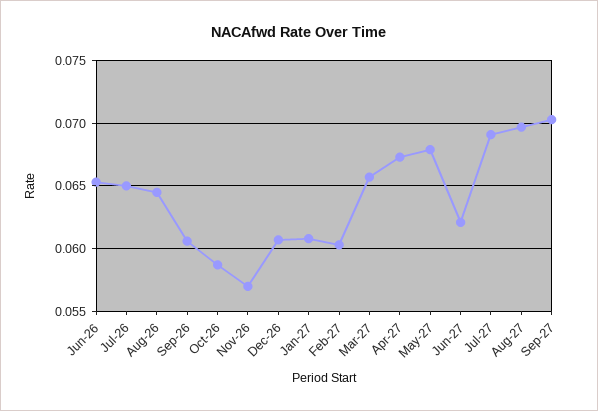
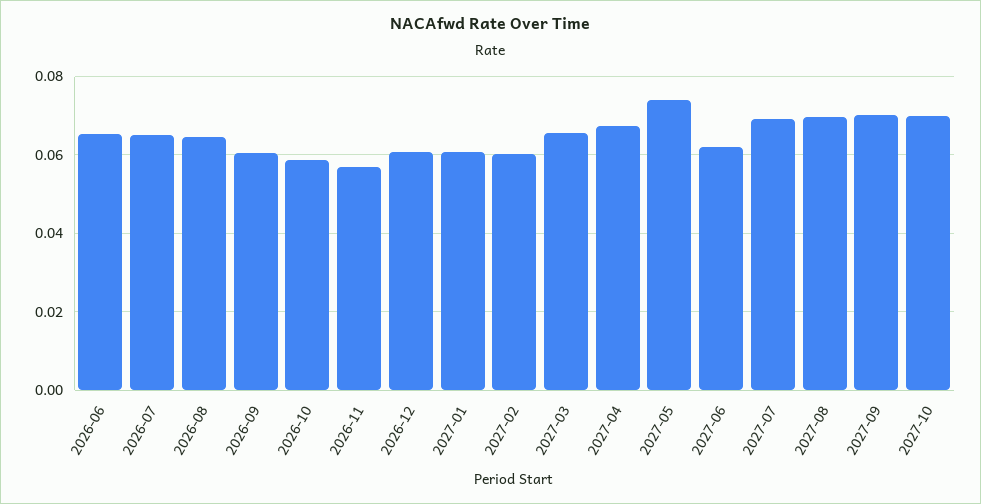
May-27: 0.068 -> 0.074
2027-10: none -> 0.07

